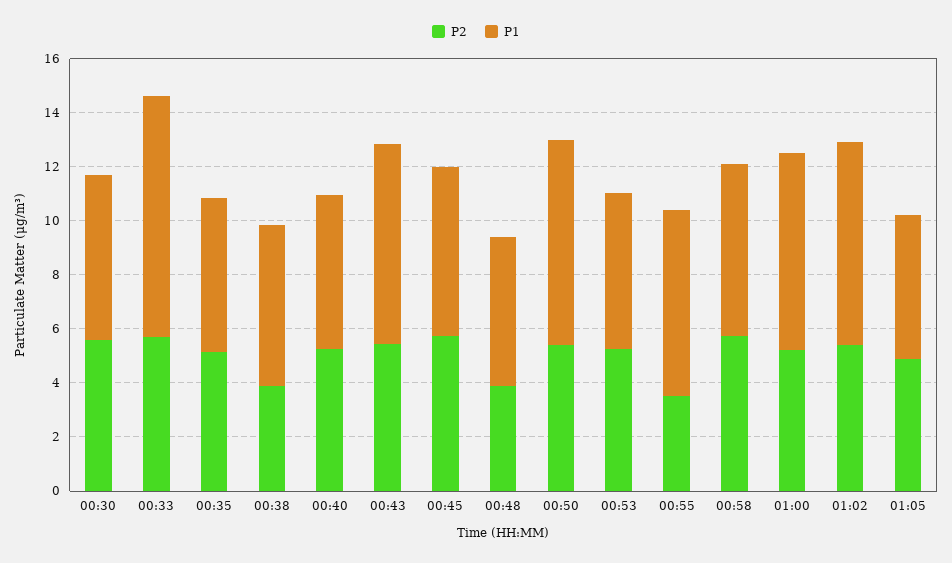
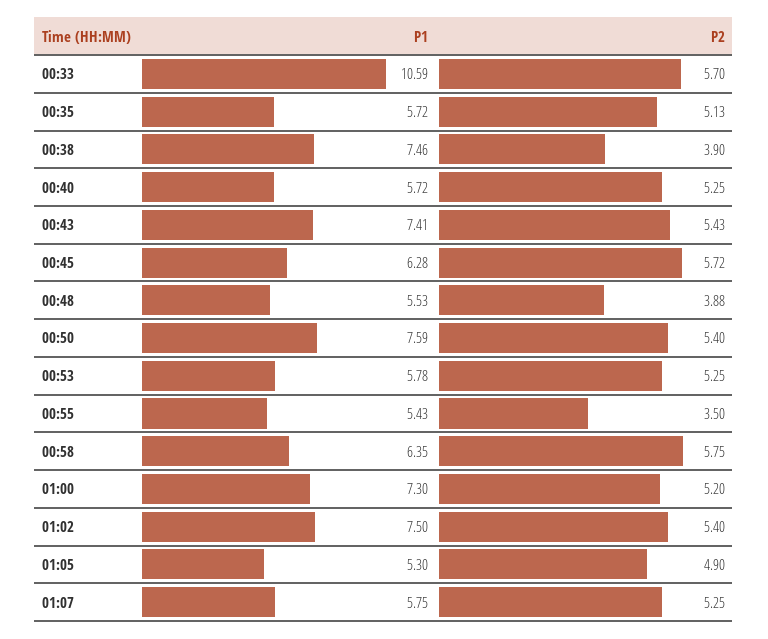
P2, 00:30: 5.5 -> none
P1, 00:30: 6 -> none
P1, 00:33: 9 -> 10.59
P1, 00:38: 6 -> 7.46
P1, 00:55: 7 -> 5.43
P1, 01:07: none -> 5.75
P2, 01:07: none -> 5.25

